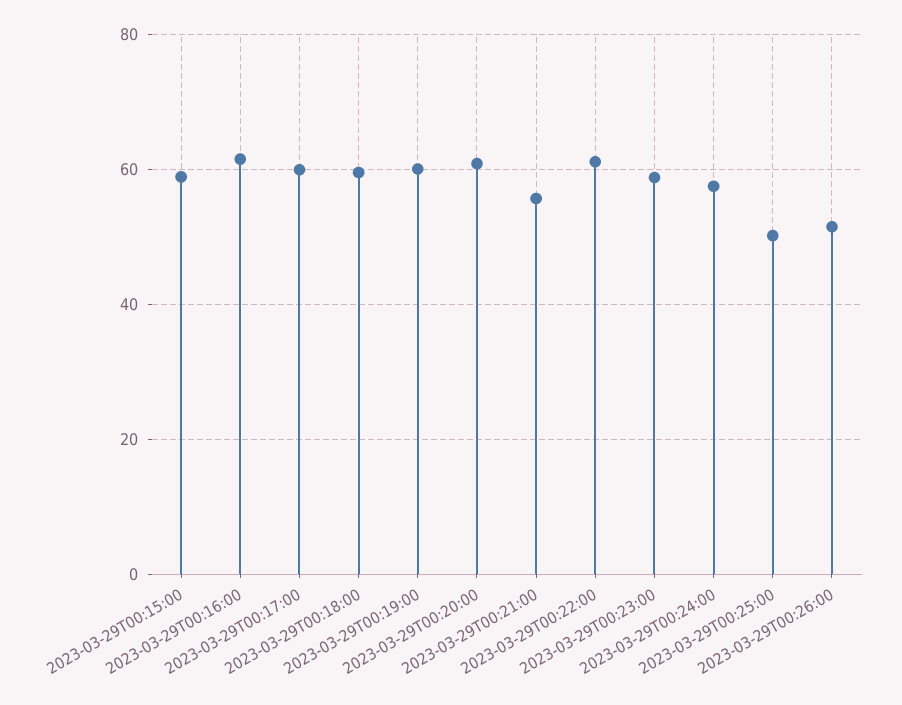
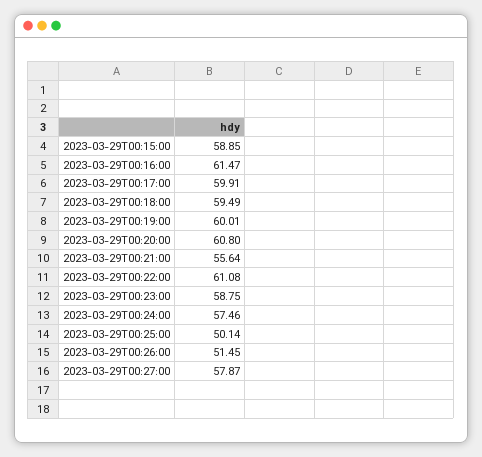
2023-03-29T00:27:00: none -> 57.87

